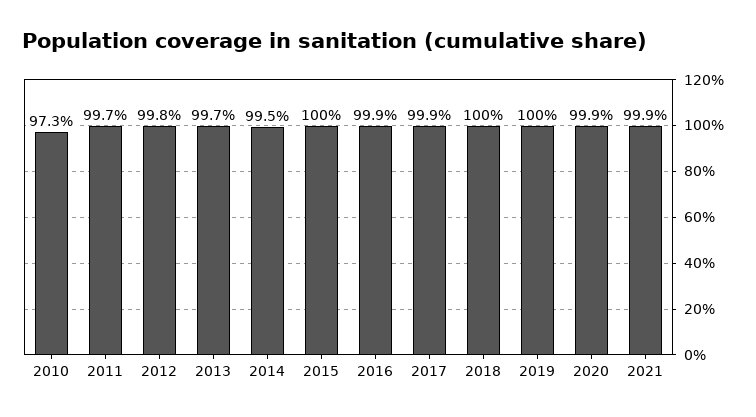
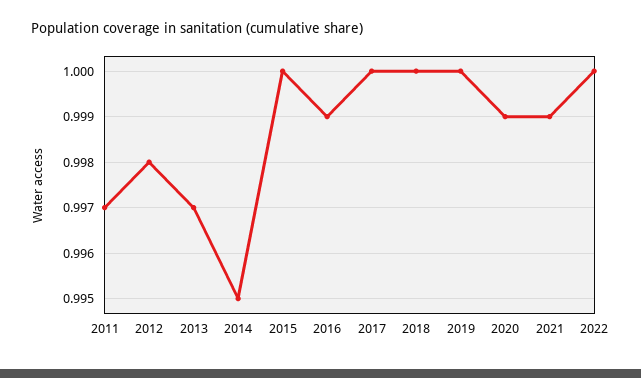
2010: 0.973 -> none
2017: 0.999 -> 1
2022: none -> 1

